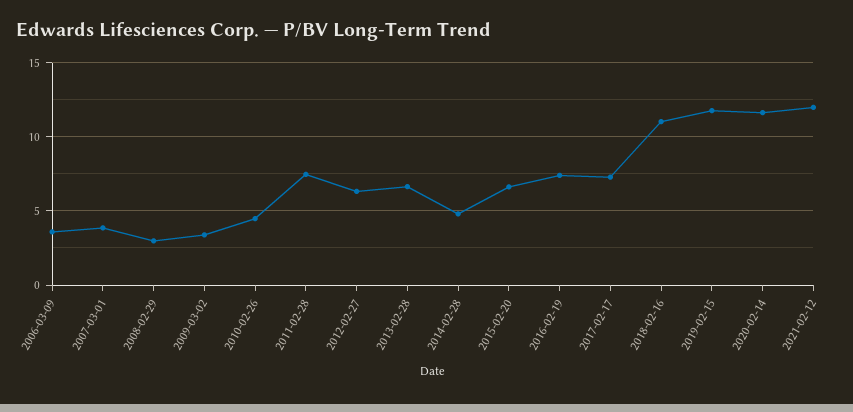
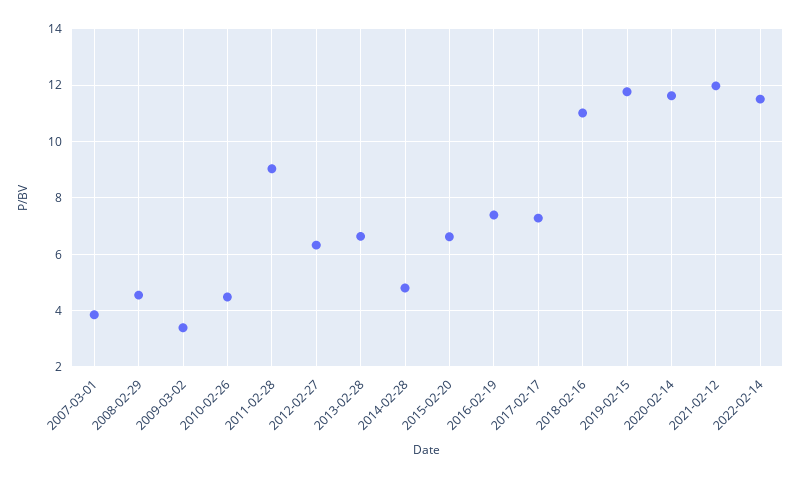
2006-03-09: 3.5 -> none
2008-02-29: 3 -> 4.5
2011-02-28: 7.5 -> 9
2022-02-14: none -> 11.5

